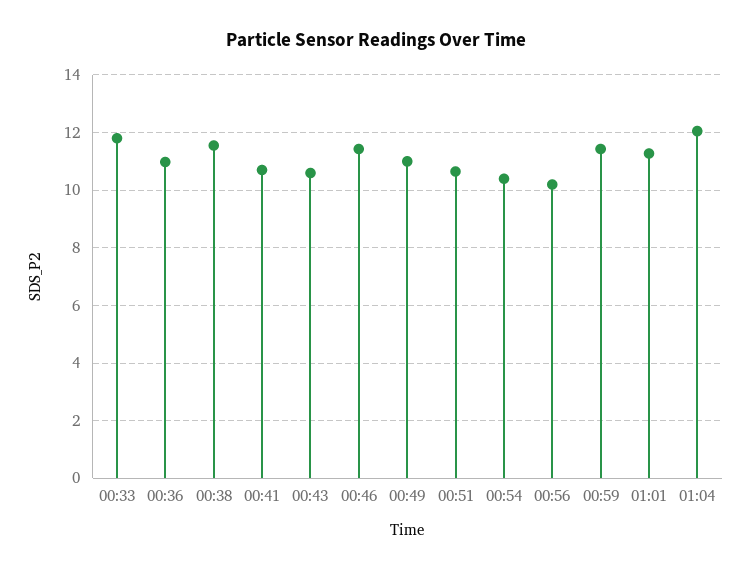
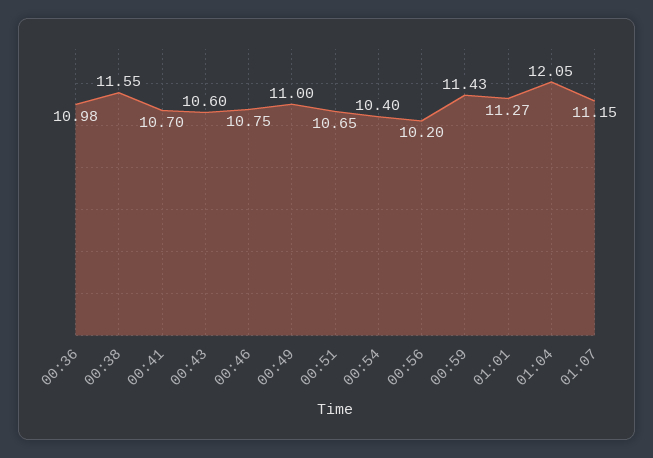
00:33: 11.75 -> none
00:46: 11.5 -> 10.75
01:07: none -> 11.15

